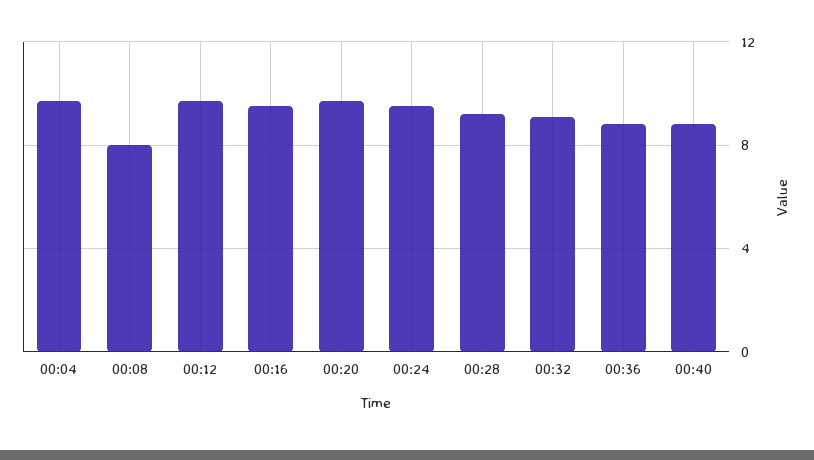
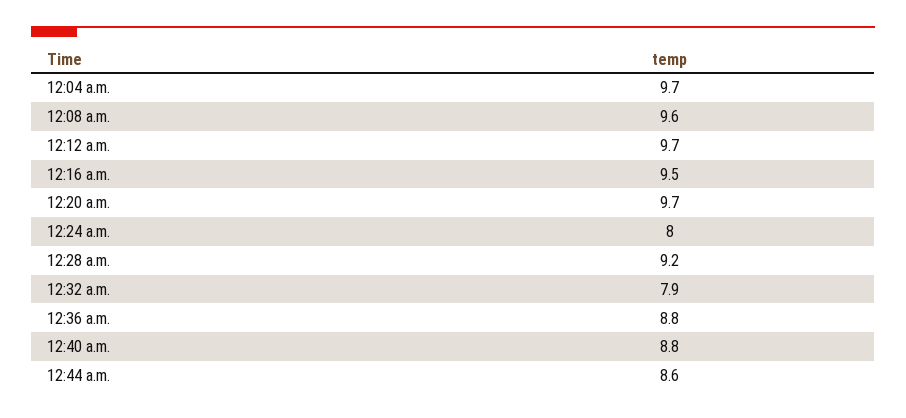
00:08: 8 -> 9.6
00:24: 9.5 -> 8
00:32: 9 -> 7.9
12:44 a.m.: none -> 8.6

